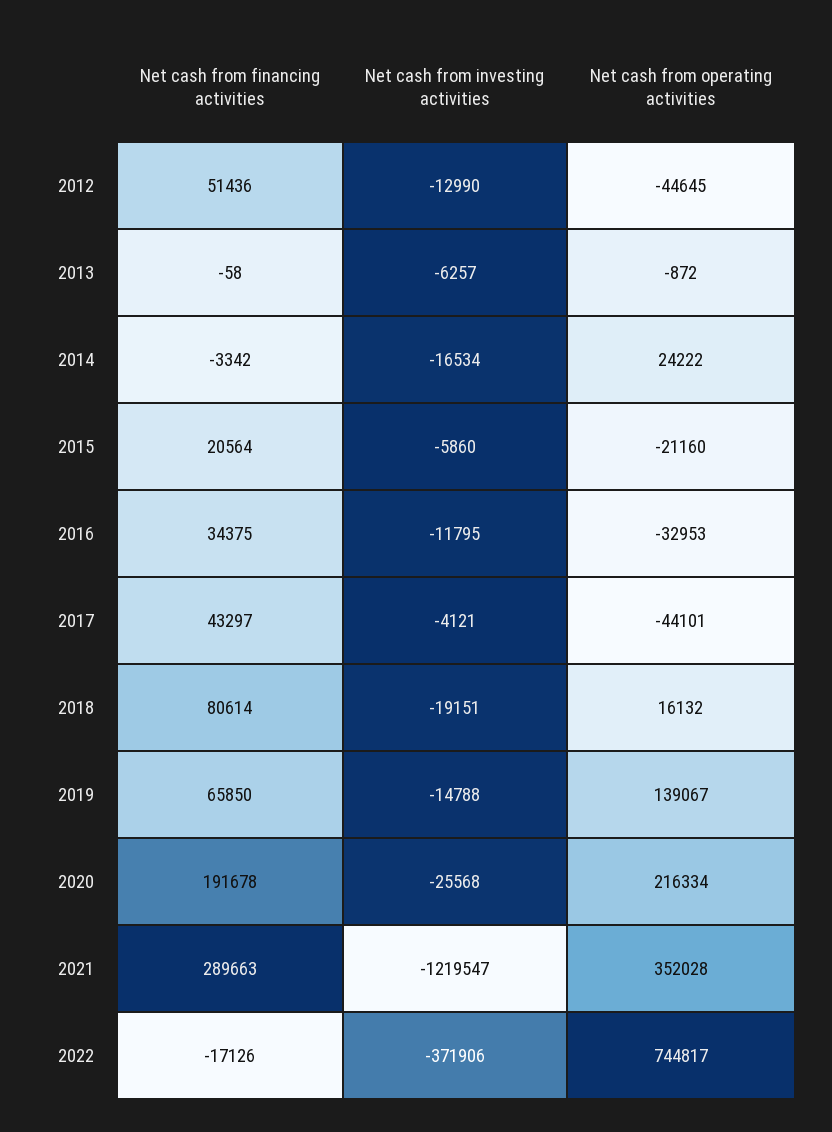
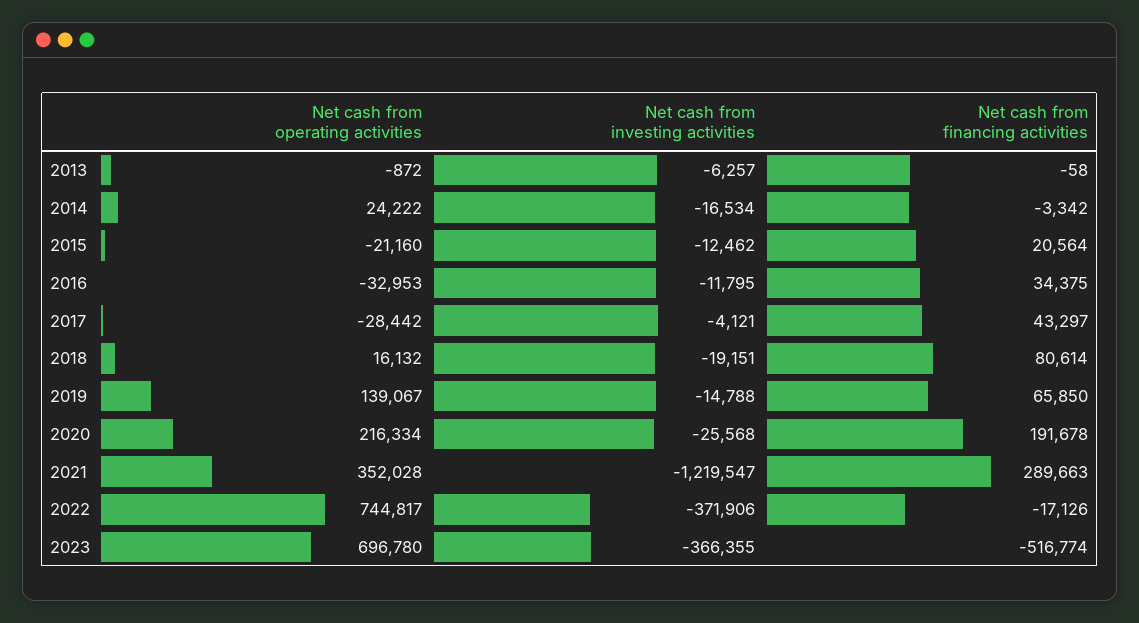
Net cash from financing activities, 2012: 51436 -> none
Net cash from investing activities, 2012: -12990 -> none
Net cash from operating activities, 2012: -44645 -> none
Net cash from investing activities, 2015: -5860 -> -12462
Net cash from operating activities, 2017: -44101 -> -28442
Net cash from operating activities, 2023: none -> 696780
Net cash from investing activities, 2023: none -> -366355
Net cash from financing activities, 2023: none -> -516774

